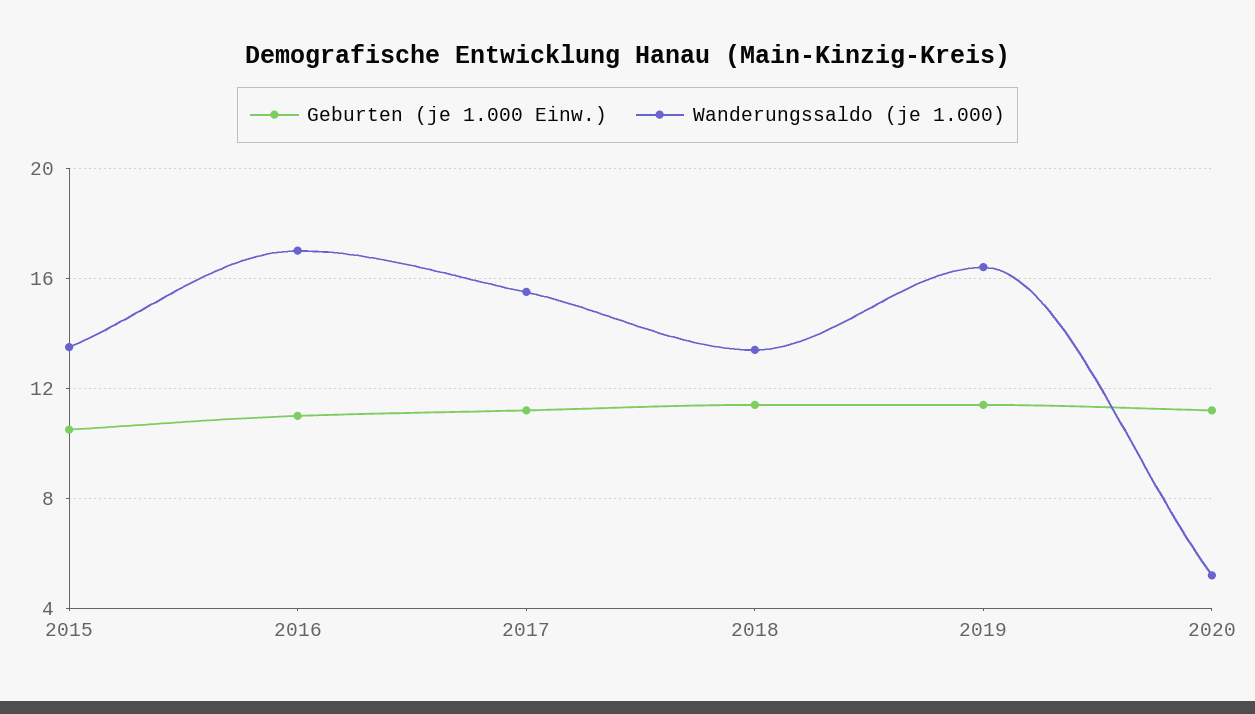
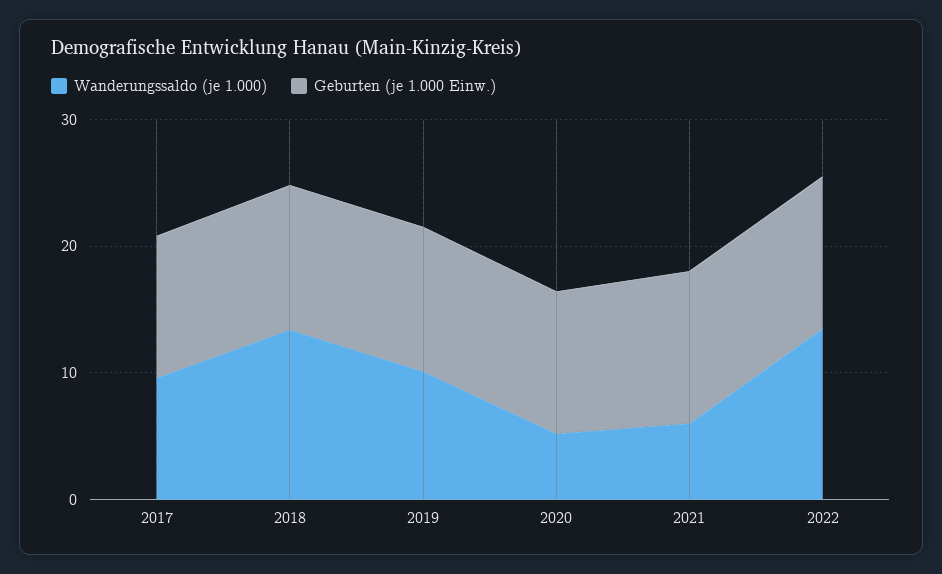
Geburten (je 1.000 Einw.), 2015: 10.5 -> none
Wanderungssaldo (je 1.000), 2015: 13.5 -> none
Geburten (je 1.000 Einw.), 2016: 11 -> none
Wanderungssaldo (je 1.000), 2016: 17 -> none
Wanderungssaldo (je 1.000), 2017: 15.5 -> 10
Wanderungssaldo (je 1.000), 2019: 16.5 -> 10
Wanderungssaldo (je 1.000), 2021: none -> 6
Geburten (je 1.000 Einw.), 2021: none -> 12
Wanderungssaldo (je 1.000), 2022: none -> 14
Geburten (je 1.000 Einw.), 2022: none -> 12

